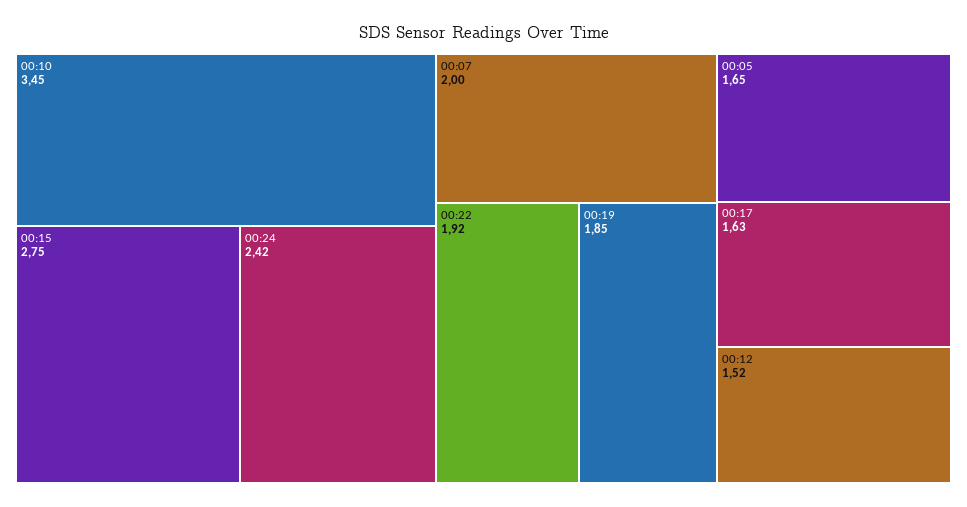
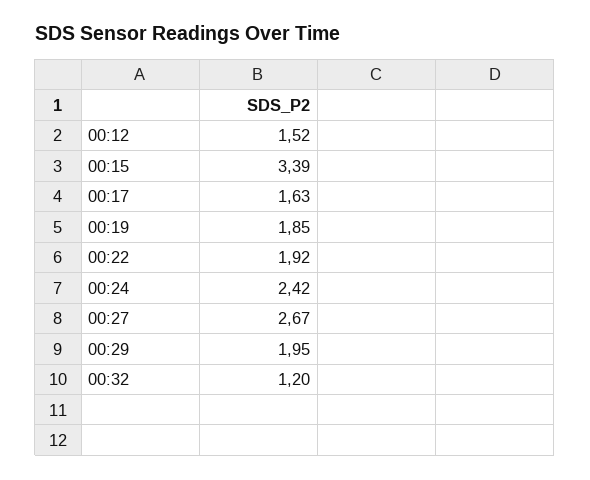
00:10: 3.45 -> none
00:15: 2.75 -> 3.39
00:07: 2 -> none
00:05: 1.65 -> none
00:27: none -> 2.67
00:29: none -> 1.95
00:32: none -> 1.2

